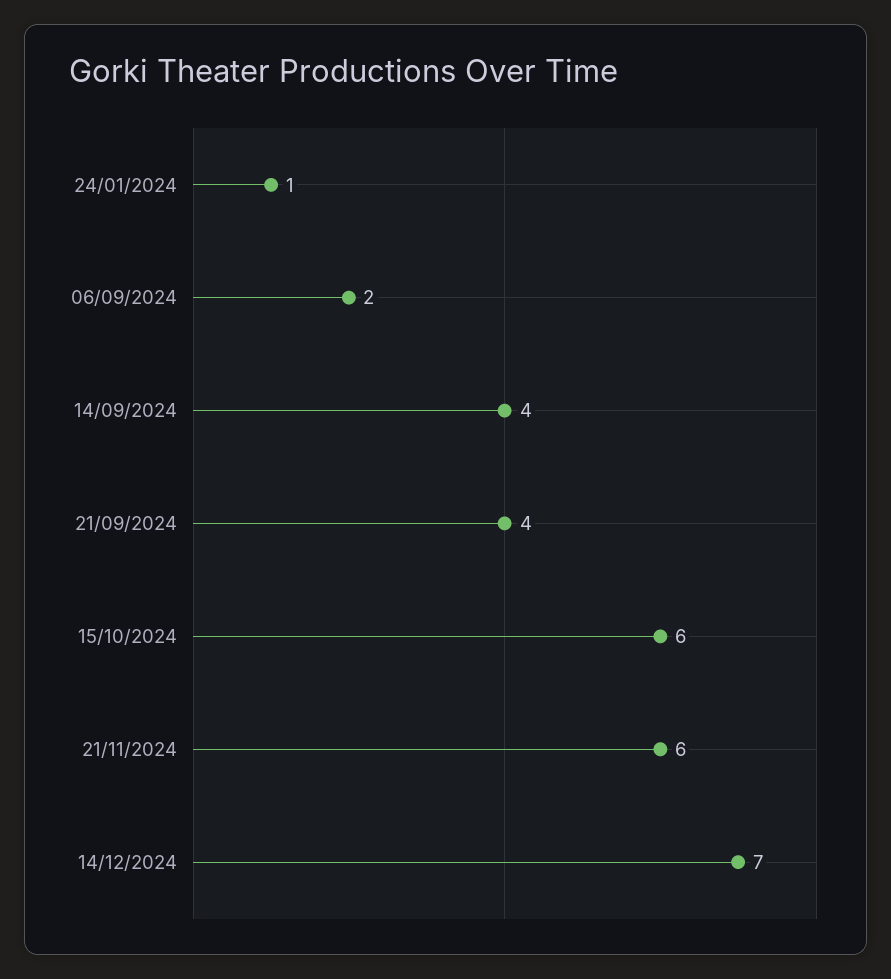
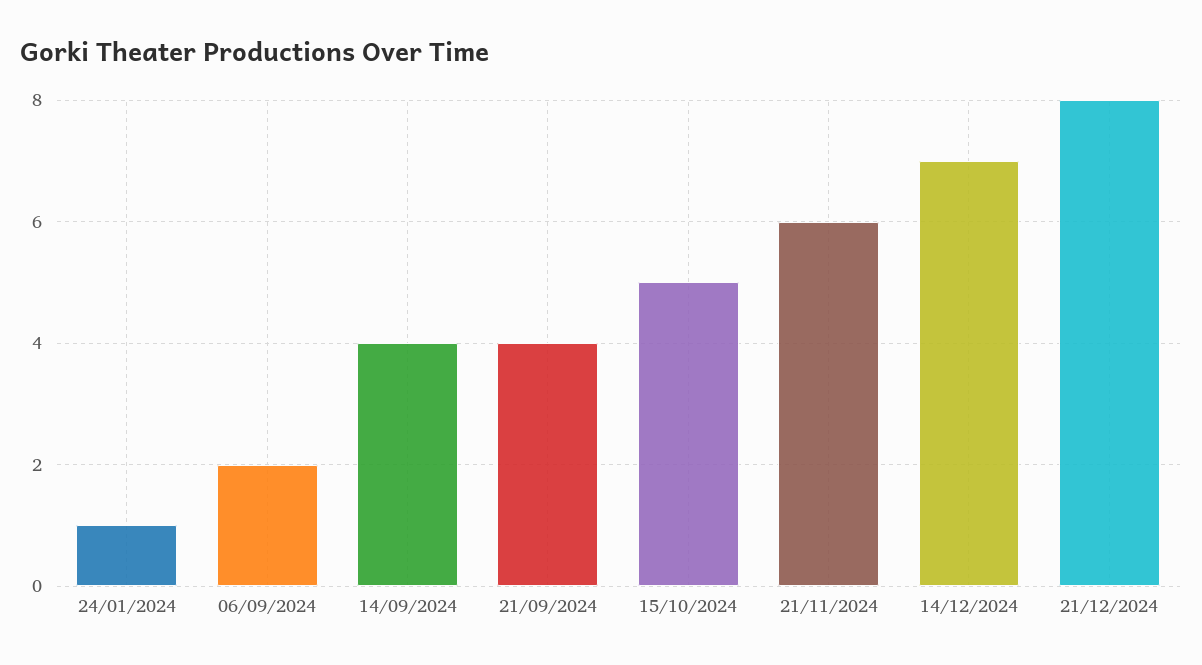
15/10/2024: 6 -> 5
21/12/2024: none -> 8

